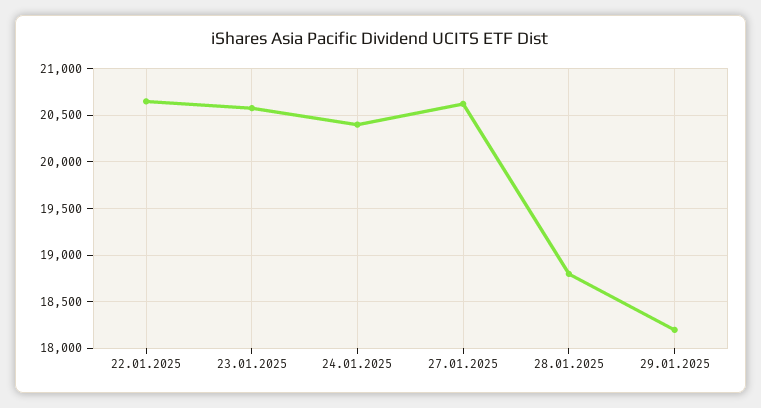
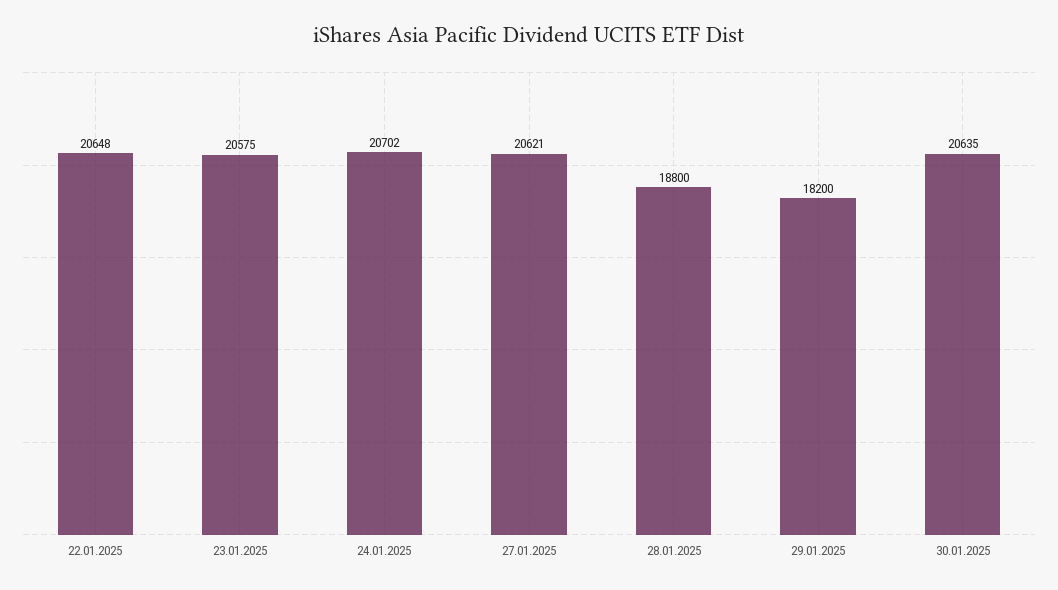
24.01.2025: 20400 -> 20702
30.01.2025: none -> 20635

